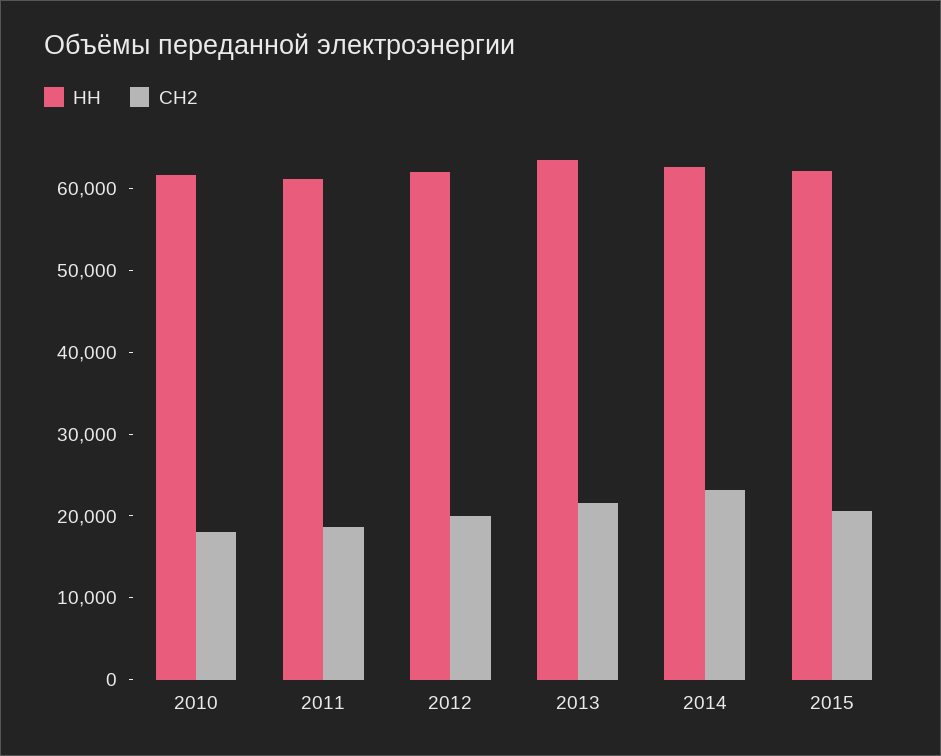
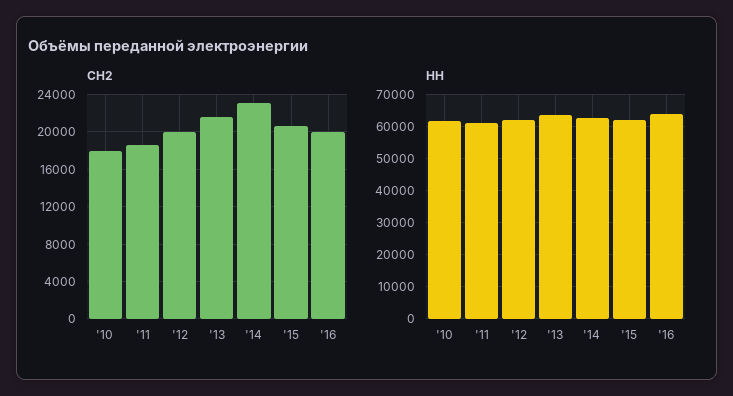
СН2, '16: none -> 20000
НН, '16: none -> 64000

